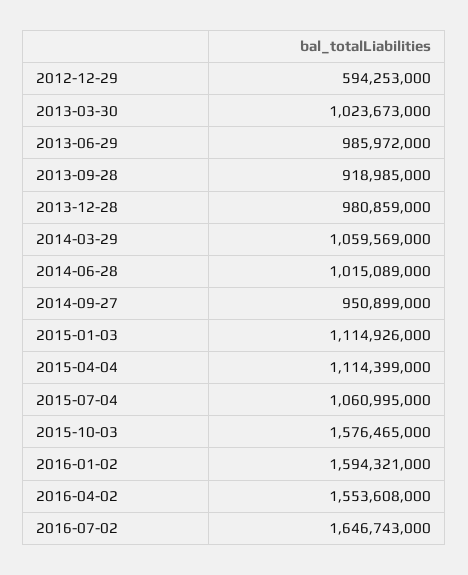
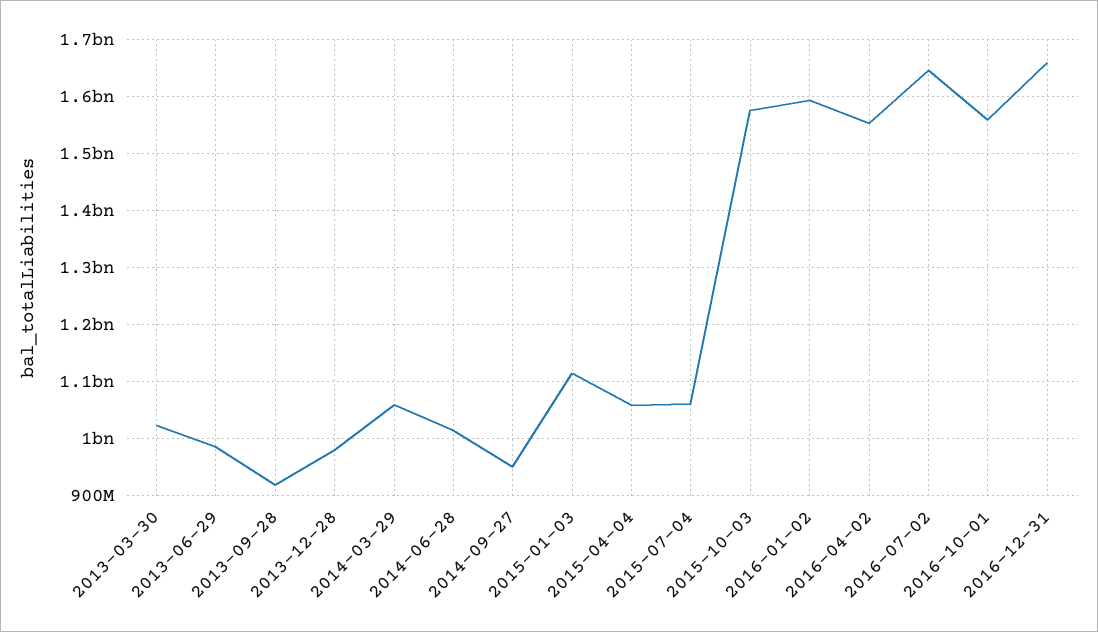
2012-12-29: 594253000 -> none
2015-04-04: 1114399000 -> 1060000000
2016-10-01: none -> 1560000000
2016-12-31: none -> 1660000000

